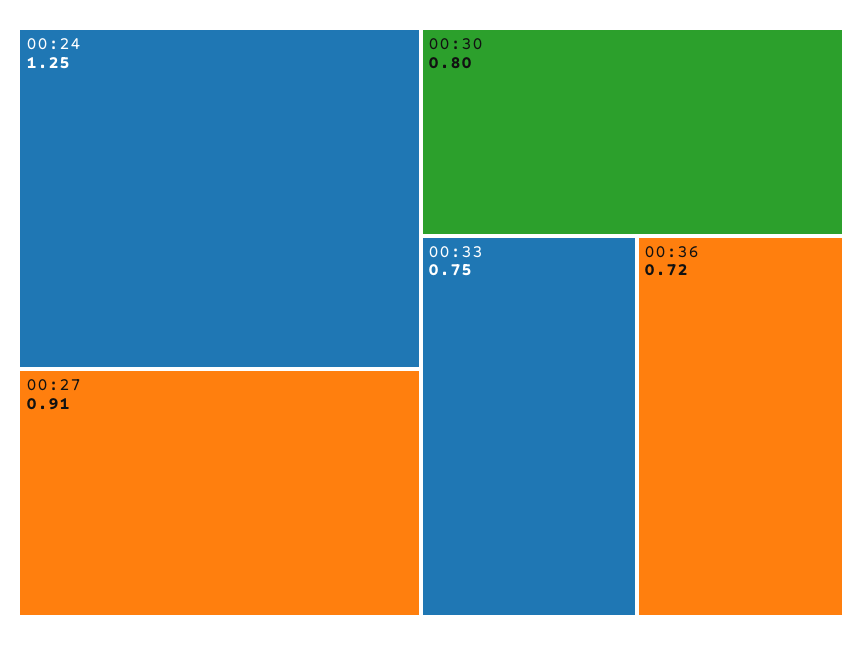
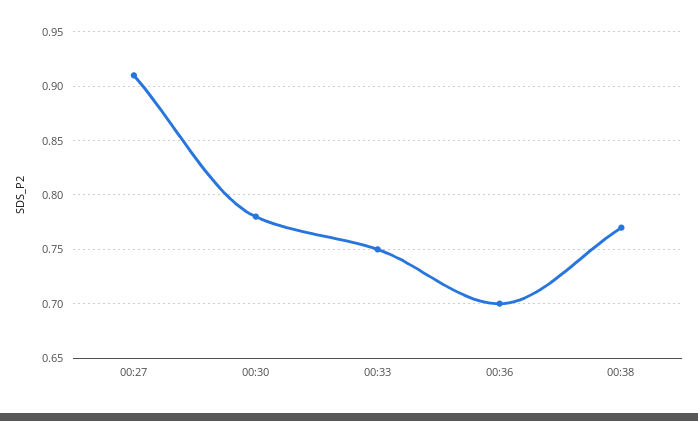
00:24: 1.25 -> none
00:30: 0.8 -> 0.78
00:36: 0.72 -> 0.7
00:38: none -> 0.77

